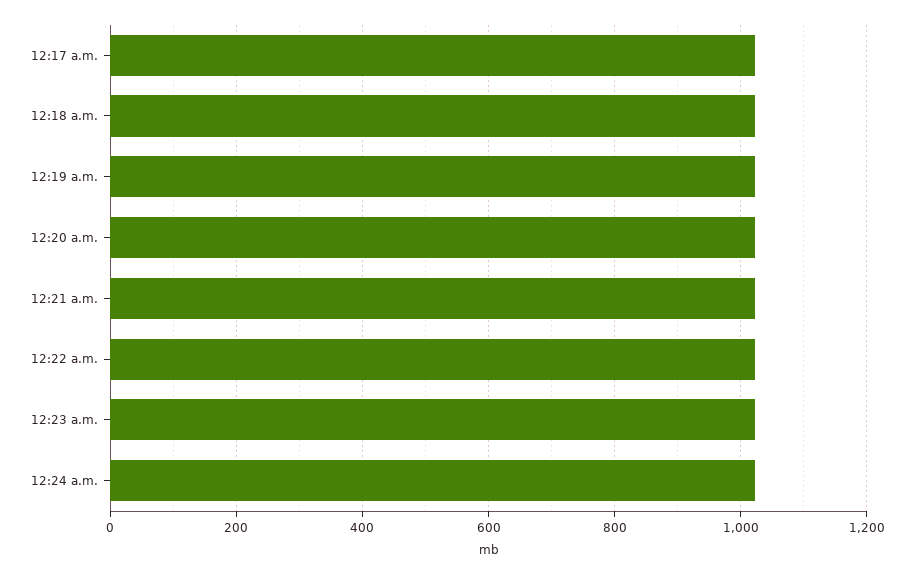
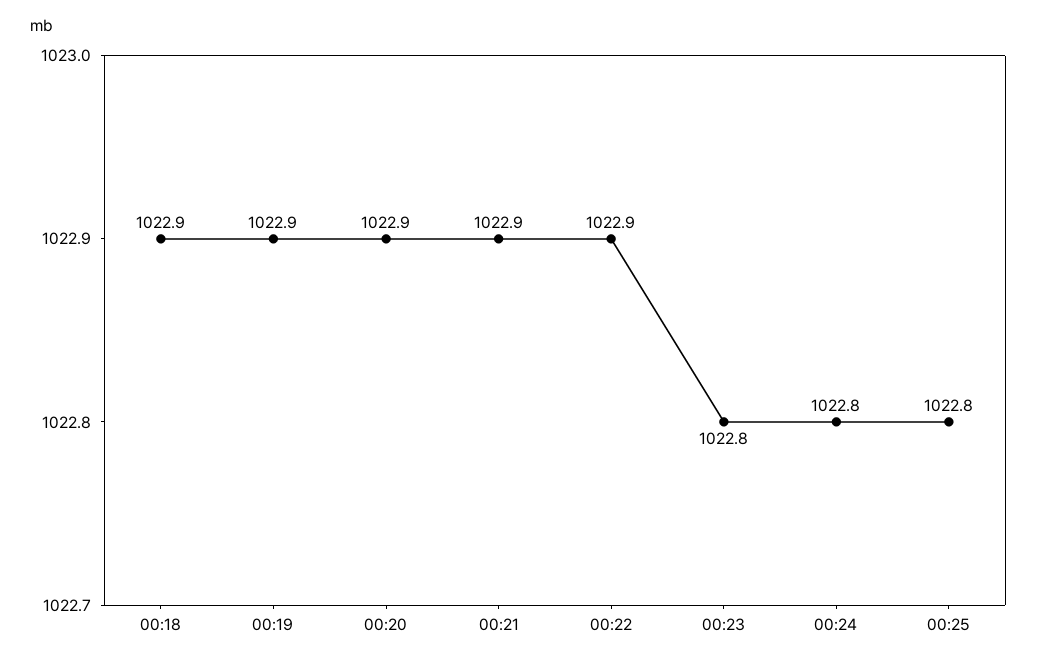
12:17 a.m.: 1020 -> none
00:25: none -> 1022.8

